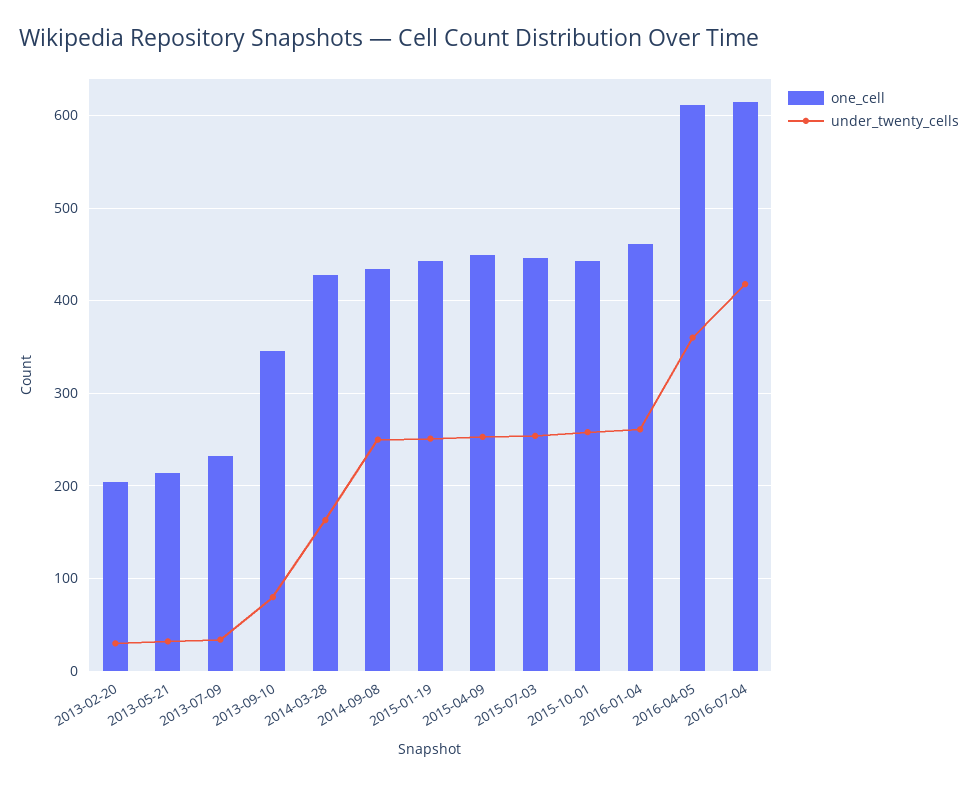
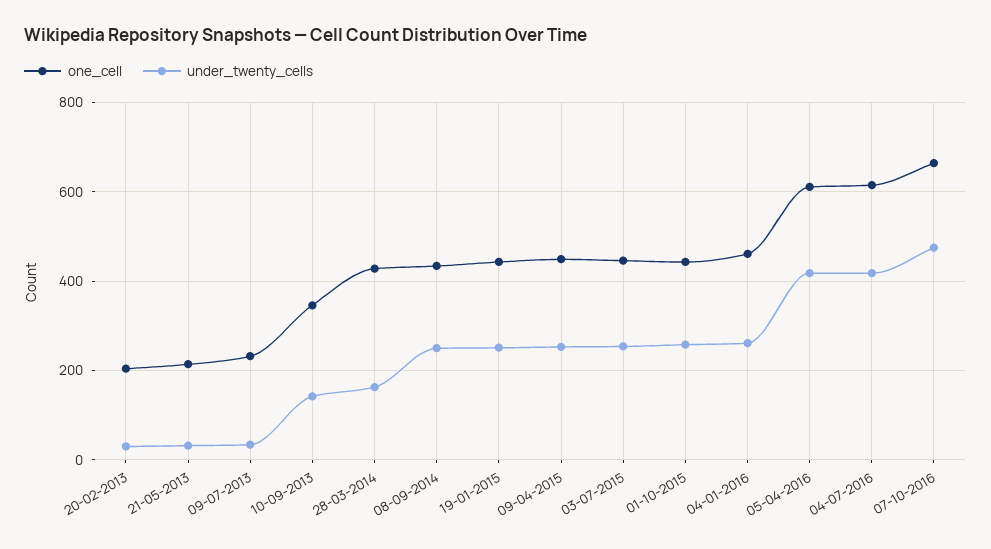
under_twenty_cells, 2013-09-10: 80 -> 140
under_twenty_cells, 2016-04-05: 360 -> 420
one_cell, 07-10-2016: none -> 660
under_twenty_cells, 07-10-2016: none -> 480

